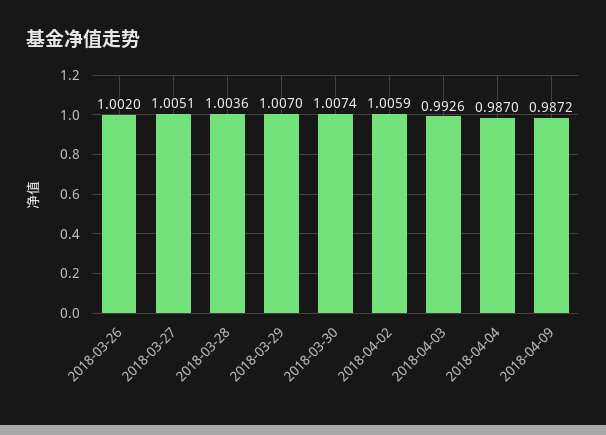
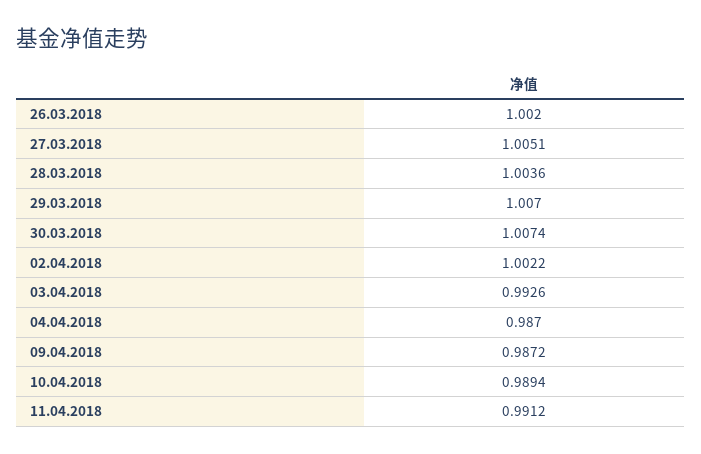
2018-04-02: 1.0059 -> 1.0022
10.04.2018: none -> 0.9894
11.04.2018: none -> 0.9912

